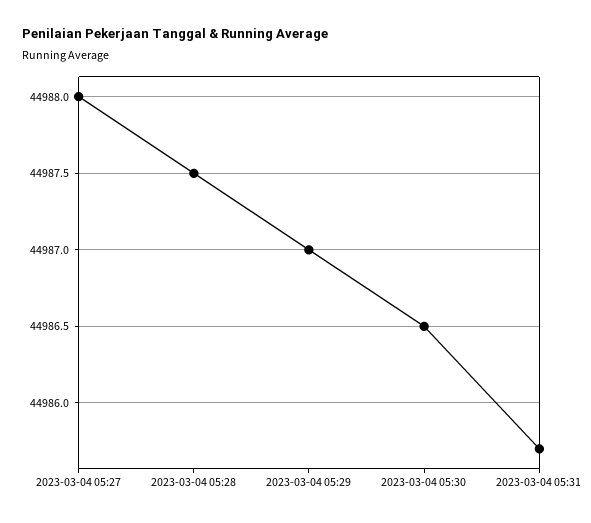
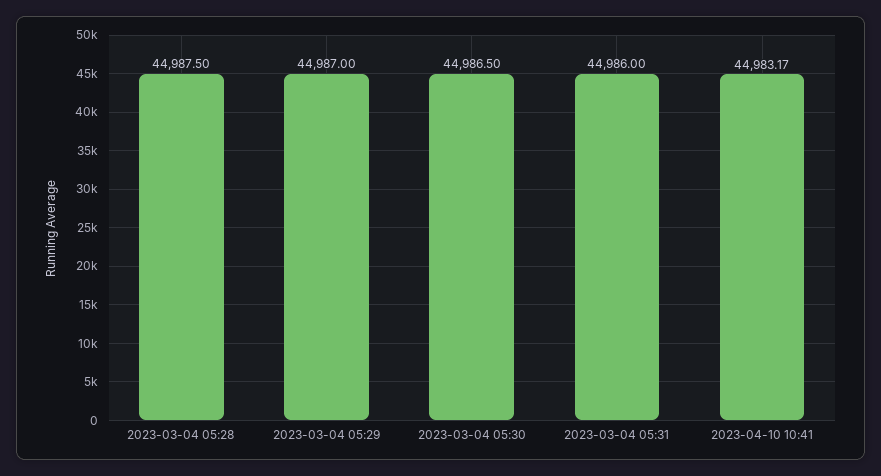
2023-03-04 05:27: 44988 -> none
2023-03-04 05:31: 44985.7 -> 44986
2023-04-10 10:41: none -> 44983.17

